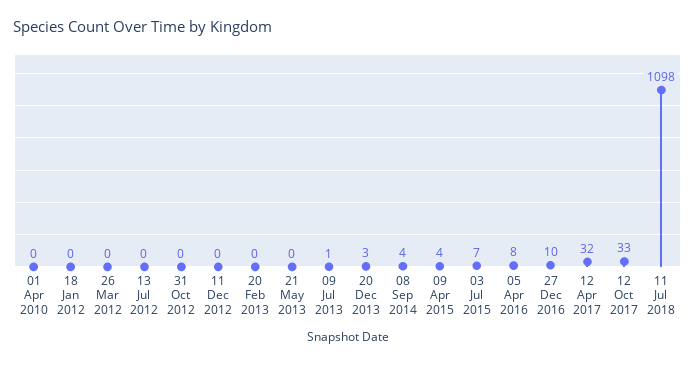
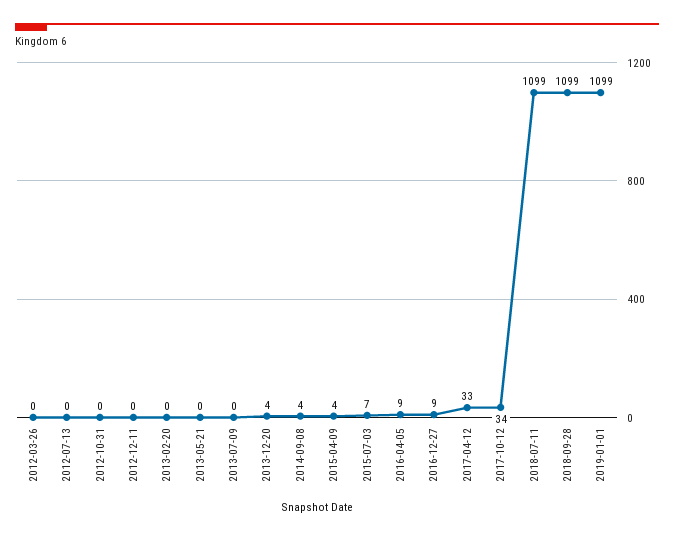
01 Apr 2010: 0 -> none
18 Jan 2012: 0 -> none
09 Jul 2013: 1 -> 0
20 Dec 2013: 3 -> 4
05 Apr 2016: 8 -> 9
27 Dec 2016: 10 -> 9
12 Apr 2017: 32 -> 33
12 Oct 2017: 33 -> 34
11 Jul 2018: 1098 -> 1099
2018-09-28: none -> 1099
2019-01-01: none -> 1099

